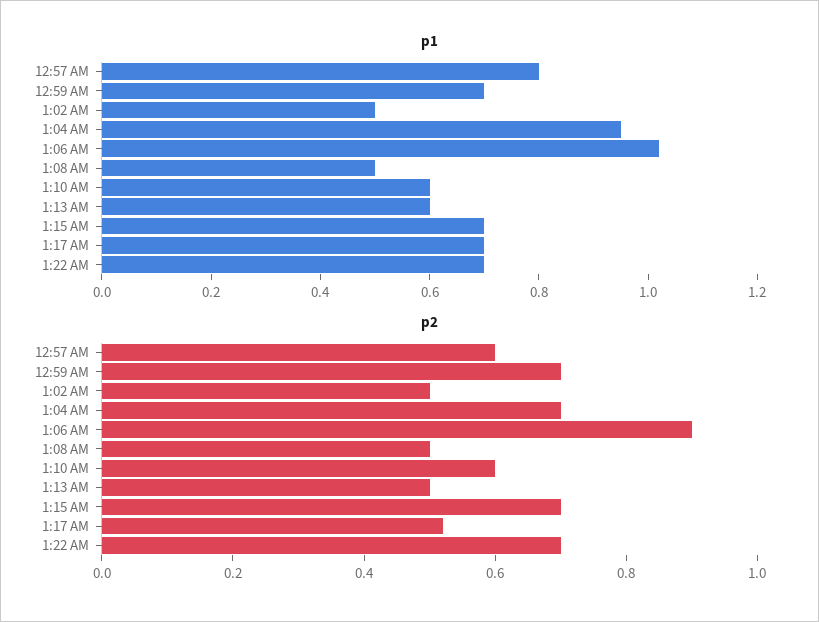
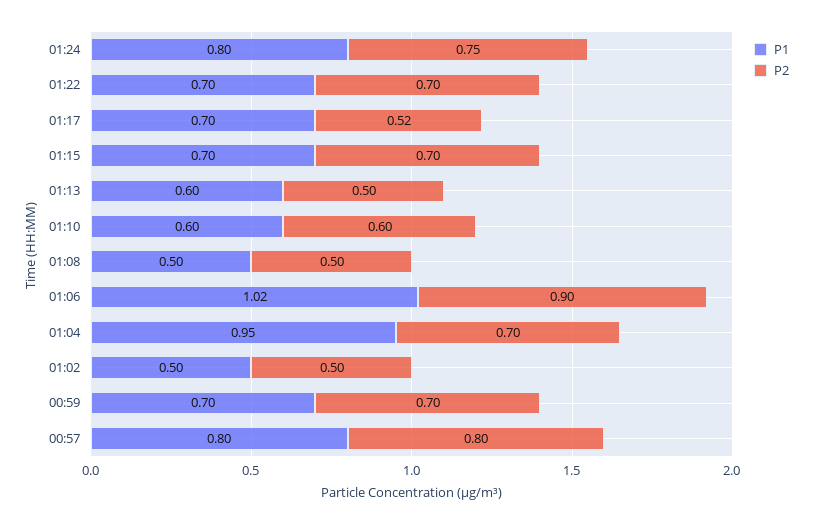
p2, 12:57 AM: 0.6 -> 0.8
p1, 01:24: none -> 0.8
p2, 01:24: none -> 0.75

